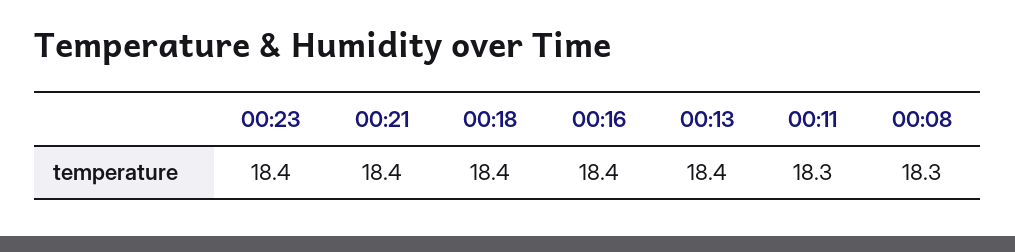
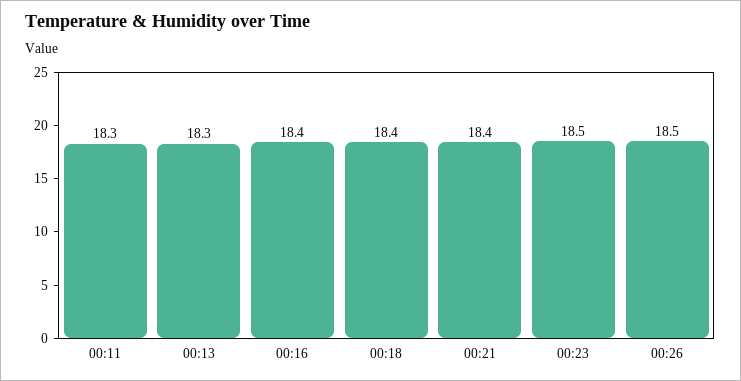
00:23: 18.4 -> 18.5
00:13: 18.4 -> 18.3
00:08: 18.3 -> none
00:26: none -> 18.5

